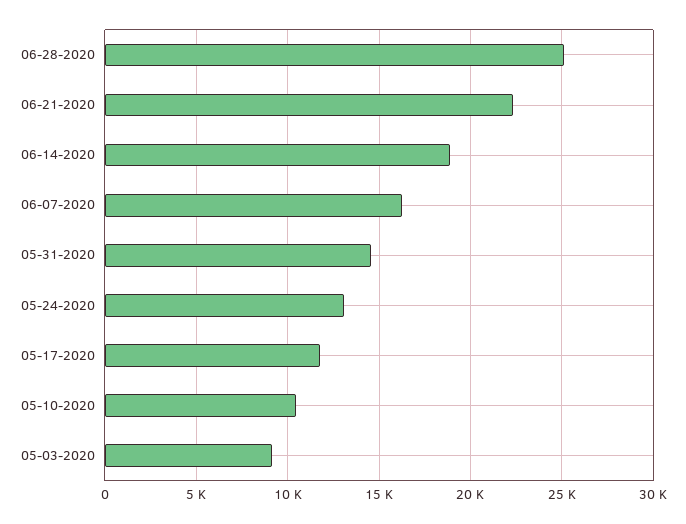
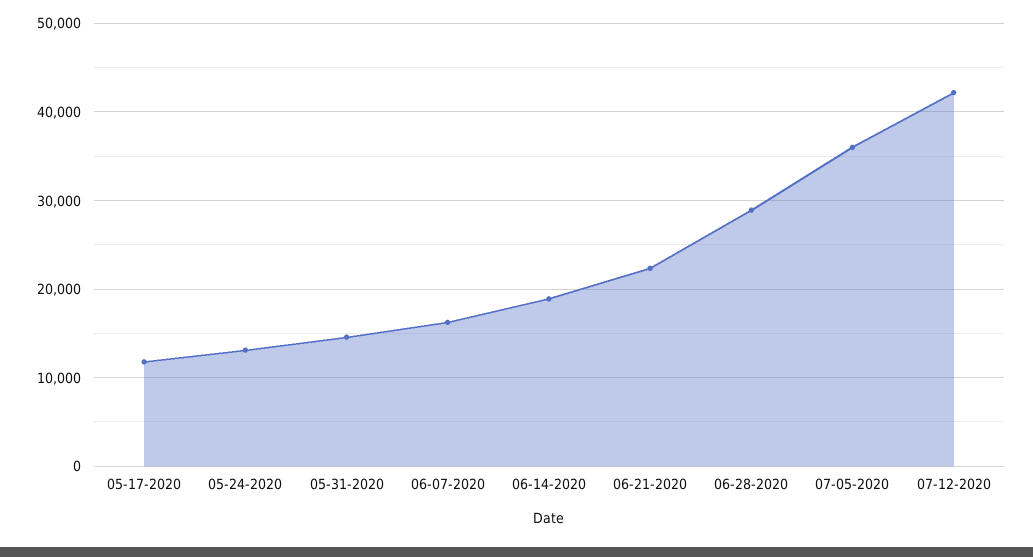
06-28-2020: 25000 -> 29000
05-10-2020: 10500 -> none
05-03-2020: 9000 -> none
07-05-2020: none -> 36000
07-12-2020: none -> 42000

